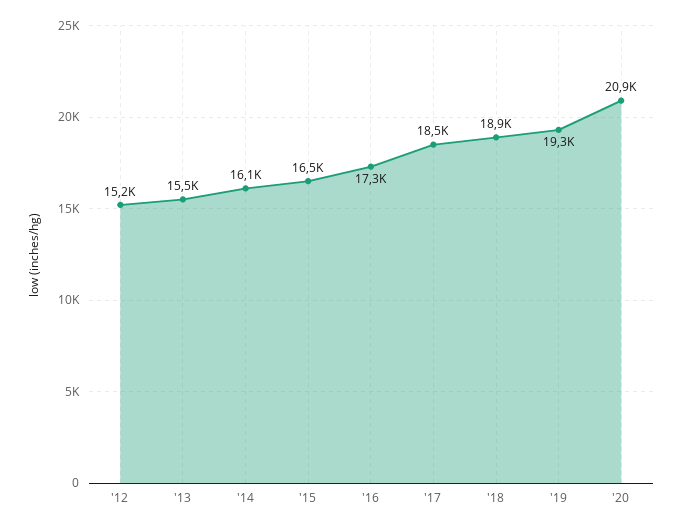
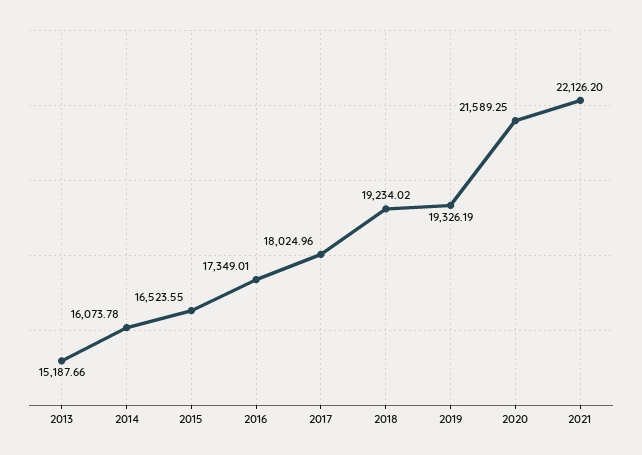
'12: 15200 -> none
'13: 15500 -> 15187.66
'17: 18500 -> 18024.96
'18: 18900 -> 19234.02
'20: 20900 -> 21589.25
2021: none -> 22126.2

